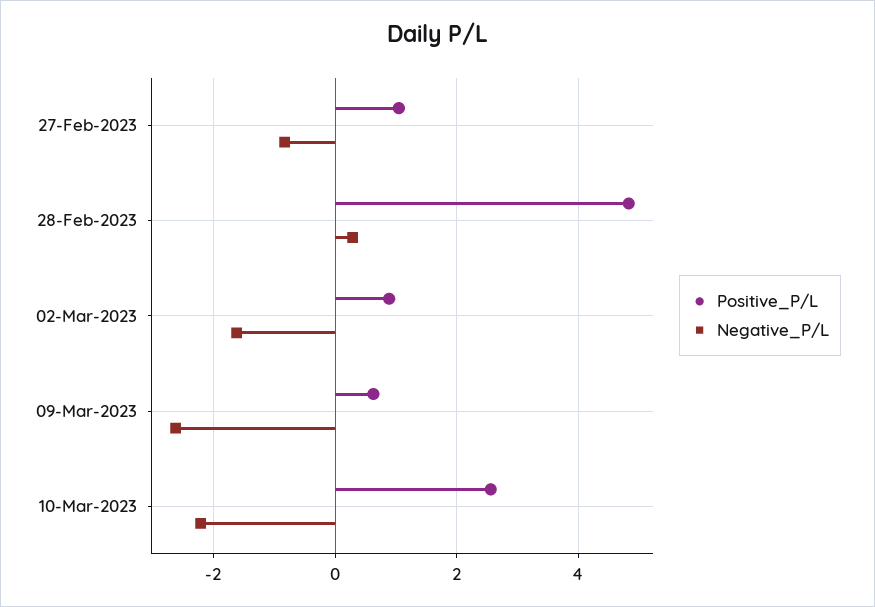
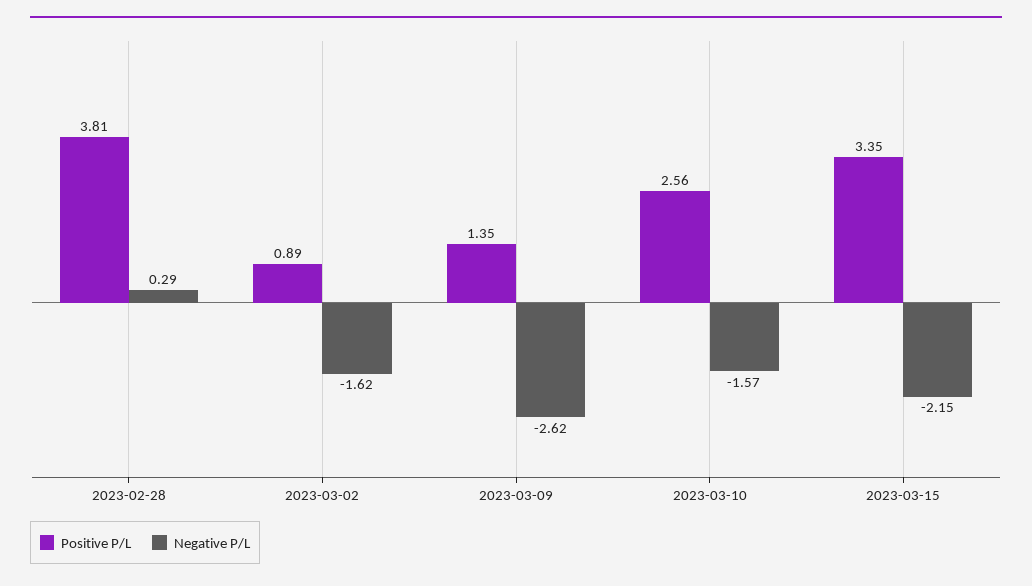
Positive_P/L, 27-Feb-2023: 1 -> none
Negative_P/L, 27-Feb-2023: -0.8 -> none
Positive_P/L, 28-Feb-2023: 4.8 -> 3.81
Positive_P/L, 09-Mar-2023: 0.6 -> 1.35
Negative_P/L, 10-Mar-2023: -2.2 -> -1.57
Positive_P/L, 2023-03-15: none -> 3.35
Negative_P/L, 2023-03-15: none -> -2.15

